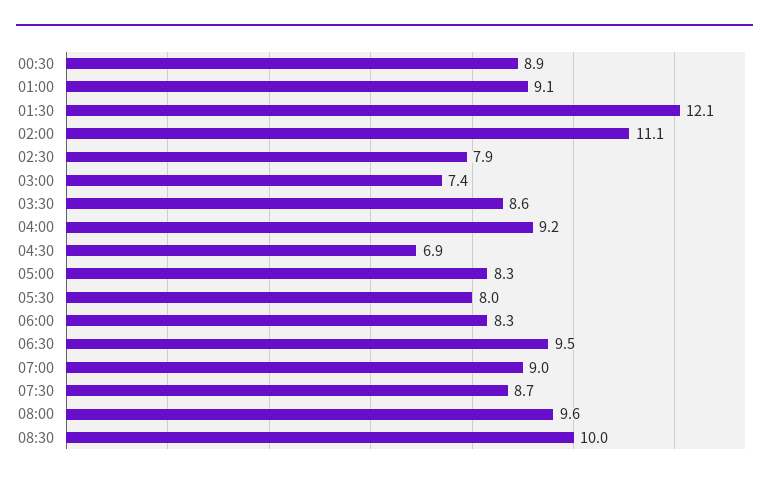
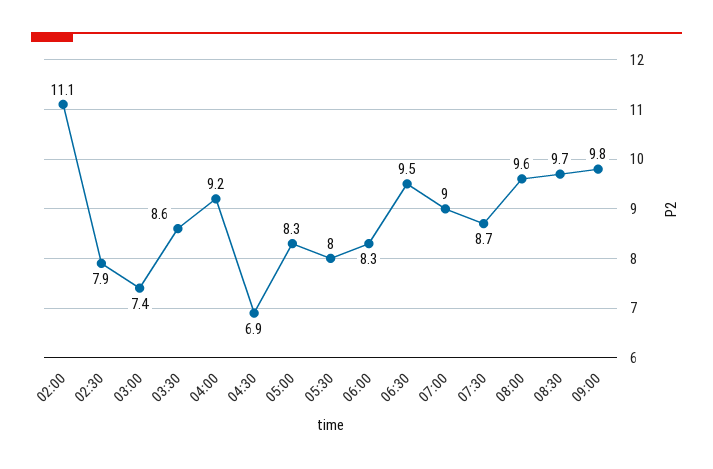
00:30: 8.9 -> none
01:00: 9.1 -> none
01:30: 12.1 -> none
08:30: 10 -> 9.7
09:00: none -> 9.8

